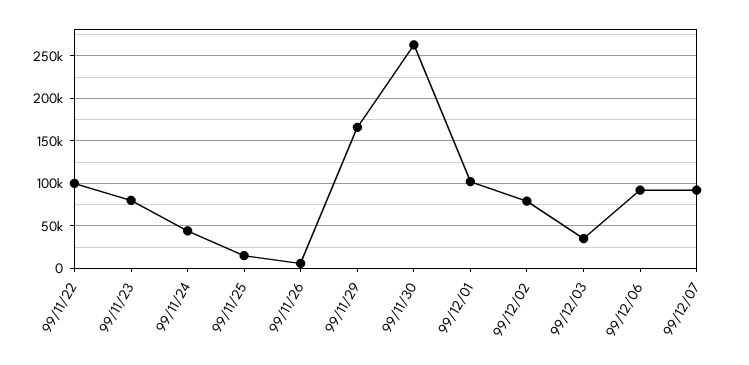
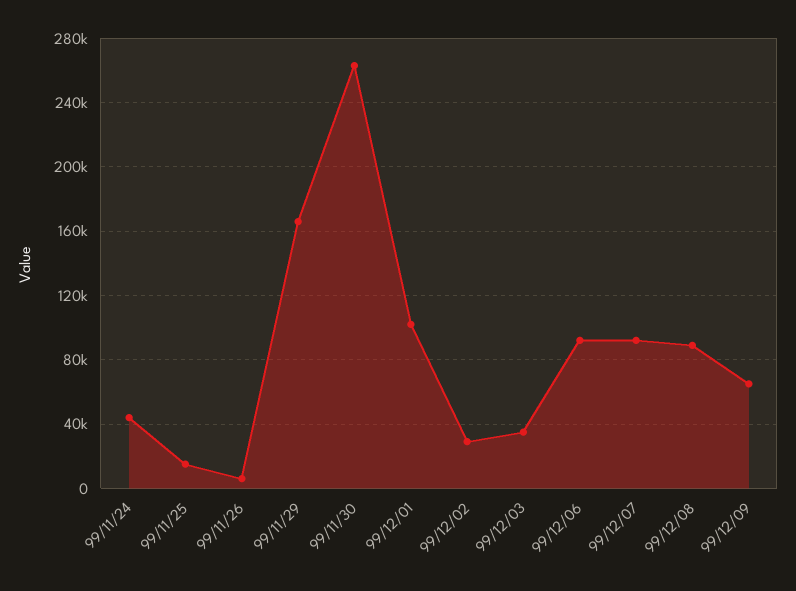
99/11/22: 100000 -> none
99/11/23: 80000 -> none
99/12/02: 80000 -> 30000
99/12/08: none -> 90000
99/12/09: none -> 65000

